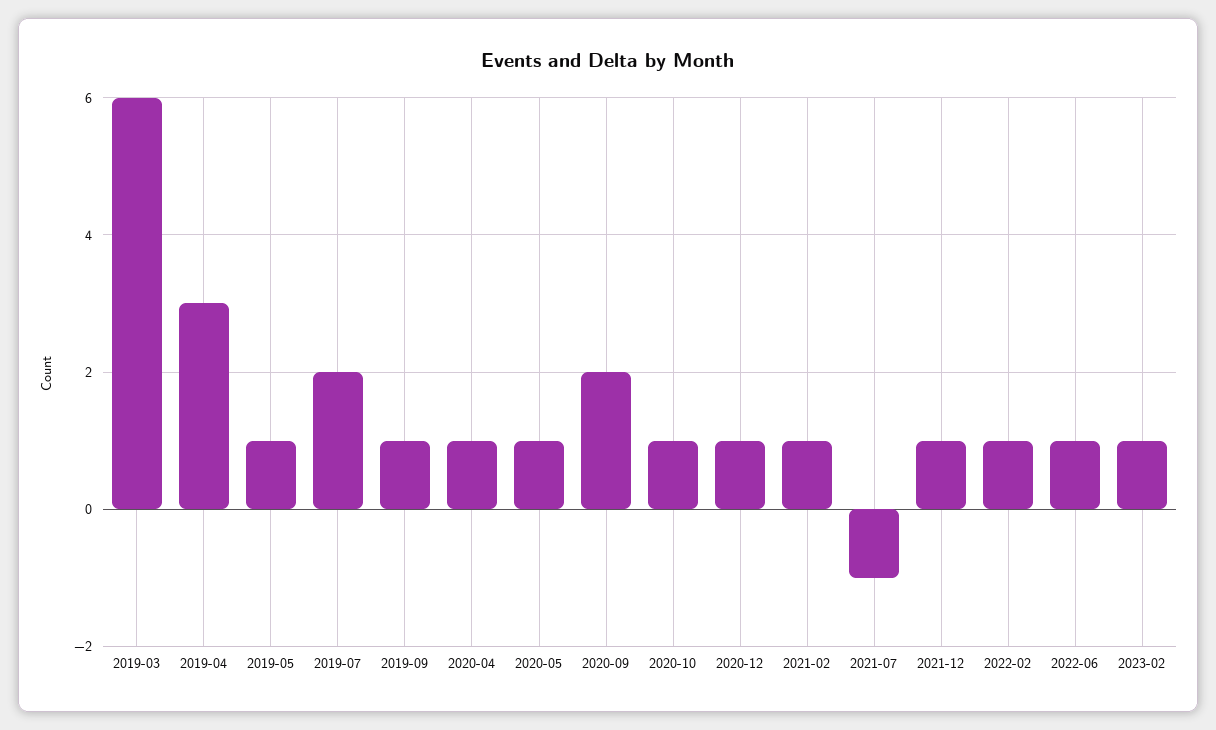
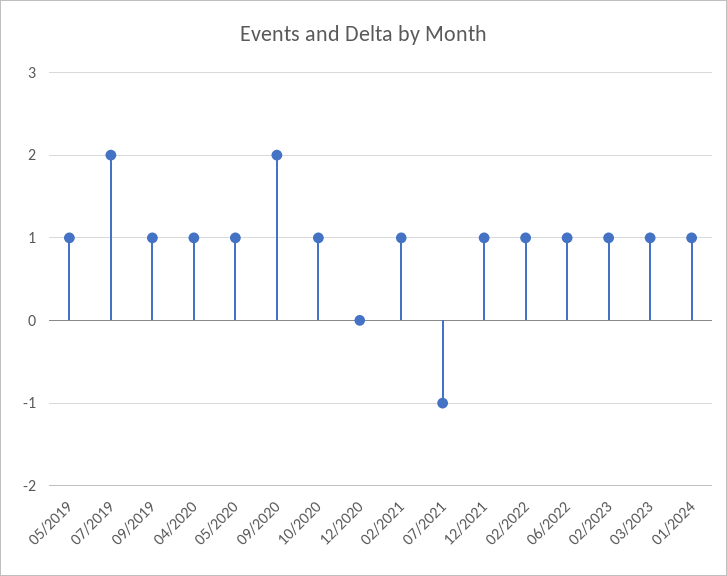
2019-03: 6 -> none
2019-04: 3 -> none
2020-12: 1 -> 0
03/2023: none -> 1
01/2024: none -> 1

